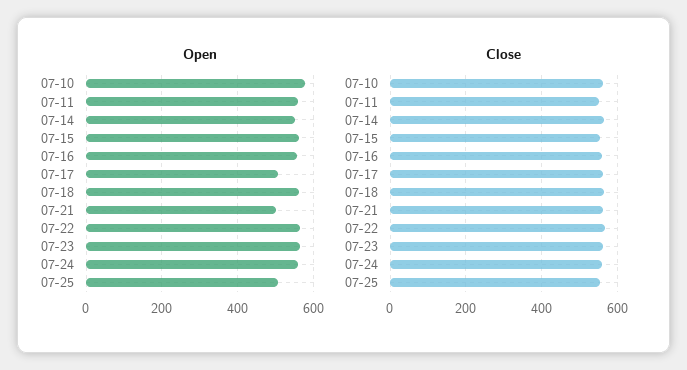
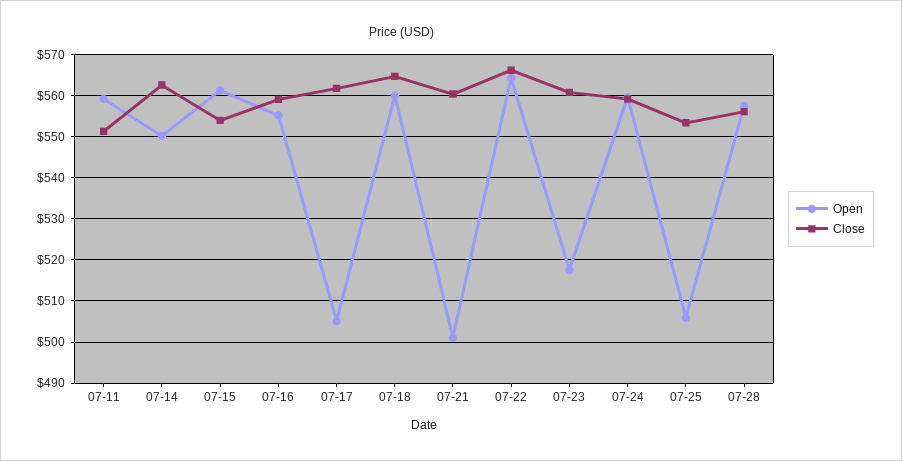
Open, 07-10: 580 -> none
Open, 07-23: 560 -> 518
Close, 07-10: 560 -> none
Open, 07-28: none -> 558
Close, 07-28: none -> 556

